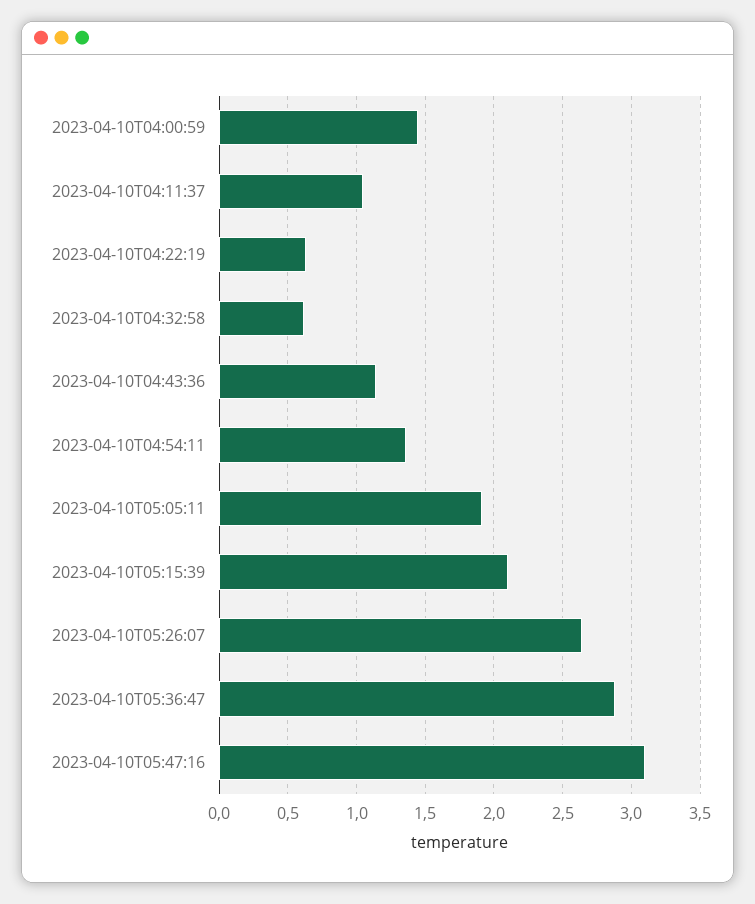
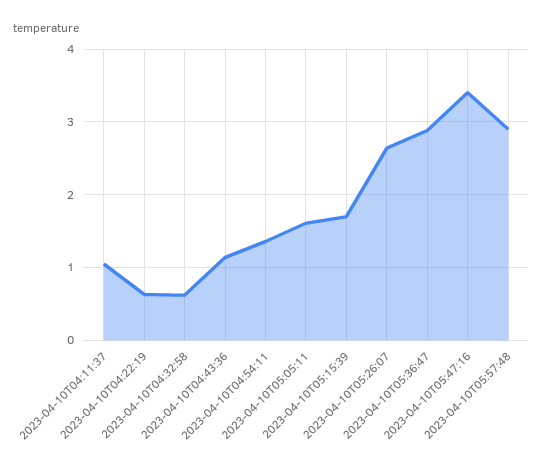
2023-04-10T04:00:59: 1.45 -> none
2023-04-10T05:05:11: 1.9 -> 1.6
2023-04-10T05:15:39: 2.1 -> 1.7
2023-04-10T05:47:16: 3.1 -> 3.4
2023-04-10T05:57:48: none -> 2.9

